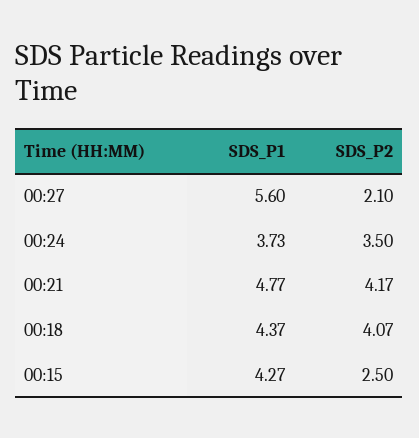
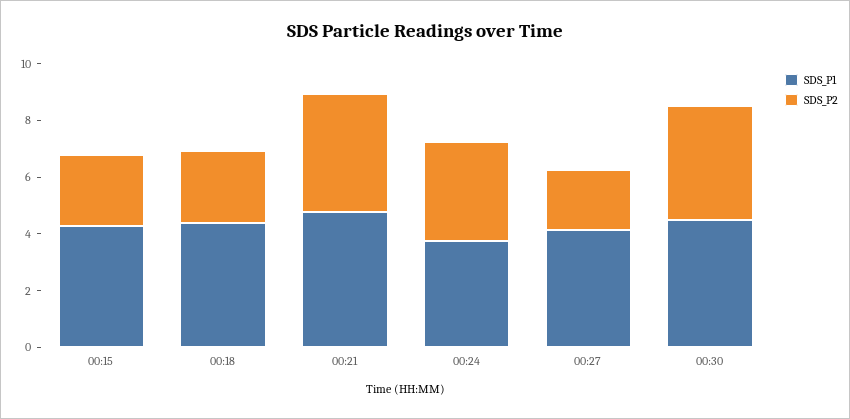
SDS_P1, 00:27: 5.6 -> 4
SDS_P2, 00:18: 4.07 -> 2.5
SDS_P1, 00:30: none -> 4.5
SDS_P2, 00:30: none -> 4

